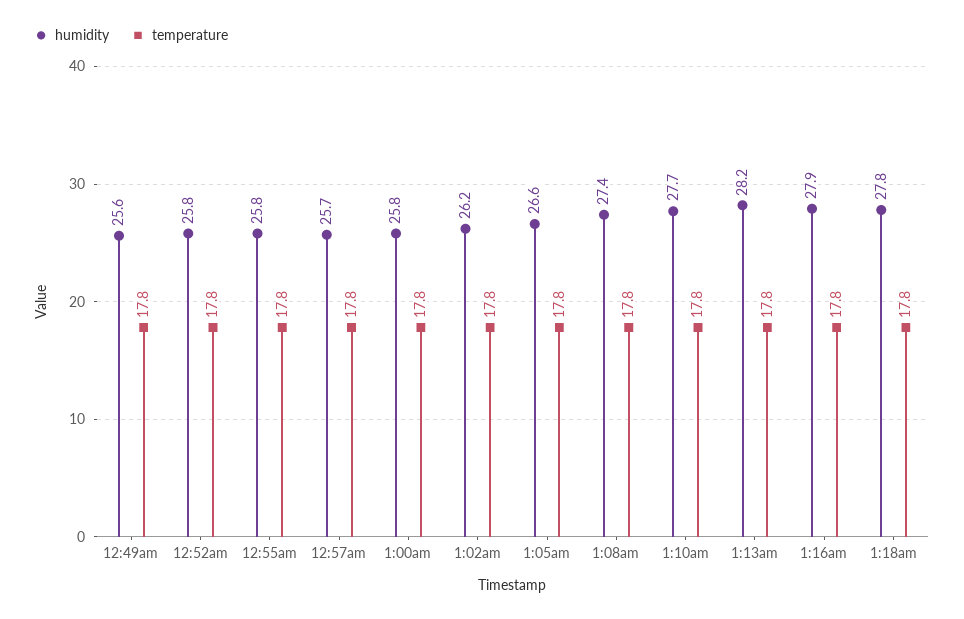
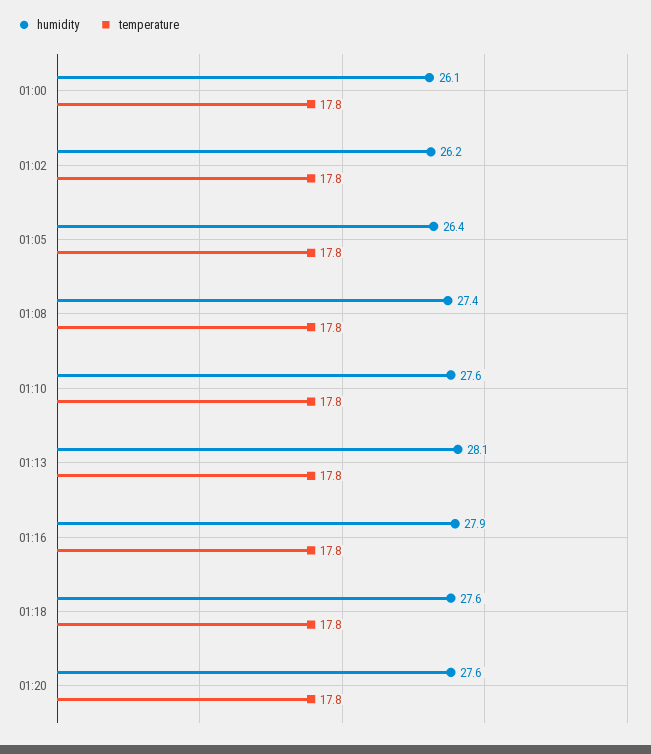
humidity, 12:49am: 25.6 -> none
temperature, 12:49am: 17.8 -> none
humidity, 12:52am: 25.8 -> none
temperature, 12:52am: 17.8 -> none
humidity, 12:55am: 25.8 -> none
temperature, 12:55am: 17.8 -> none
humidity, 12:57am: 25.7 -> none
temperature, 12:57am: 17.8 -> none
humidity, 1:00am: 25.8 -> 26.1
humidity, 1:05am: 26.6 -> 26.4
humidity, 1:10am: 27.7 -> 27.6
humidity, 1:13am: 28.2 -> 28.1
humidity, 1:18am: 27.8 -> 27.6
humidity, 01:20: none -> 27.6
temperature, 01:20: none -> 17.8

